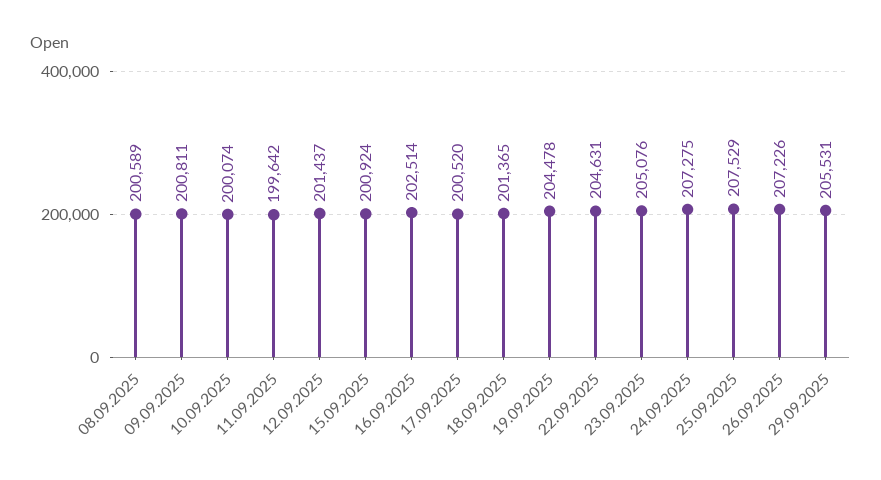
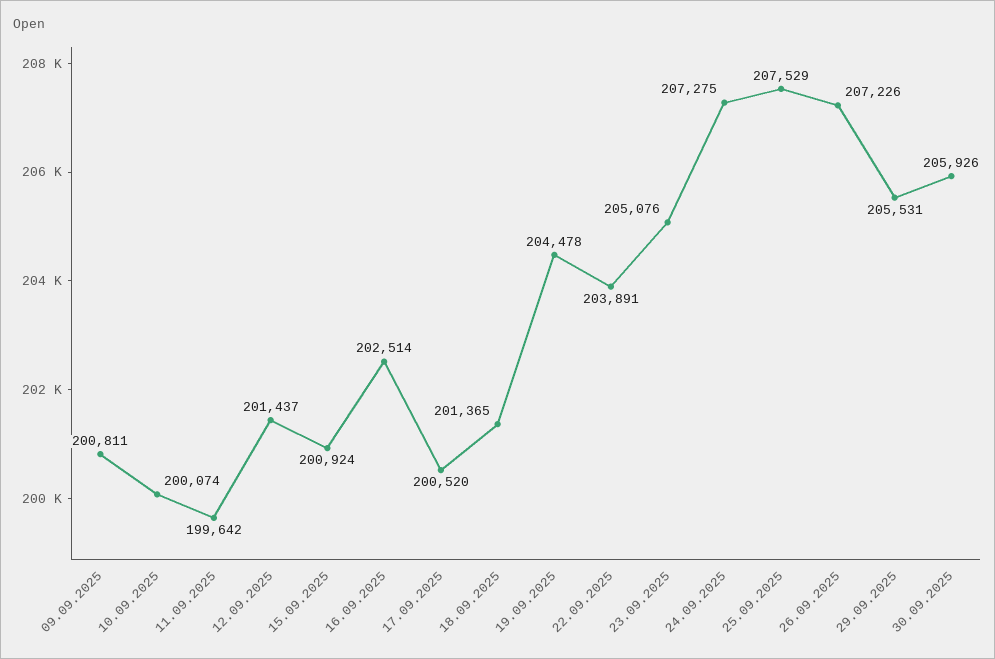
08.09.2025: 200589 -> none
22.09.2025: 204631 -> 203891
30.09.2025: none -> 205926

